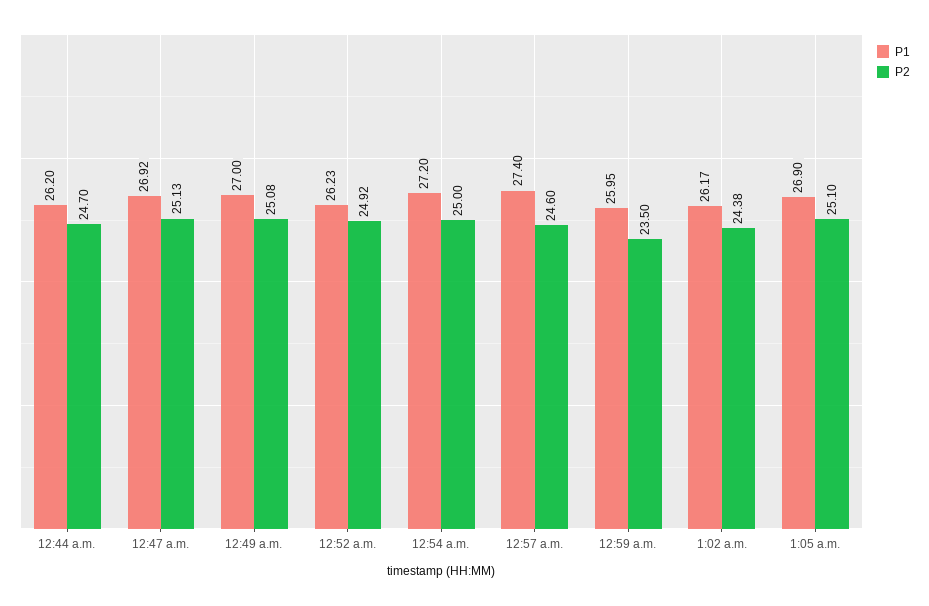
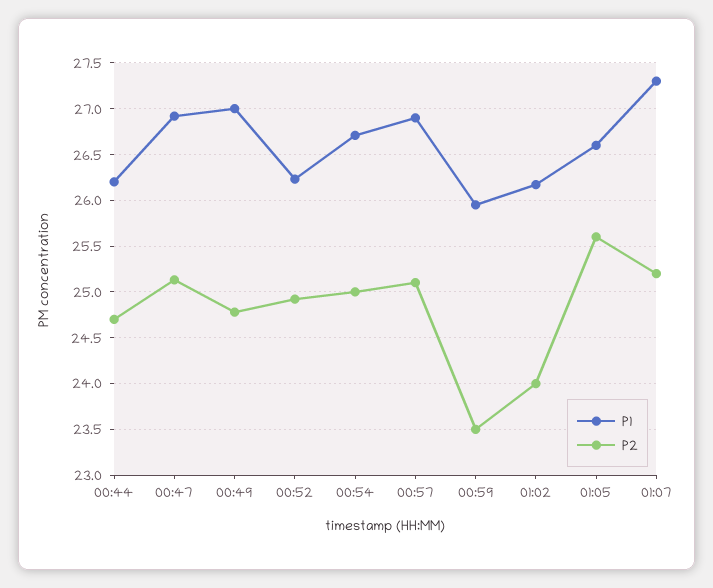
P2, 12:49 a.m.: 25.08 -> 24.8
P1, 12:54 a.m.: 27.2 -> 26.7
P1, 12:57 a.m.: 27.4 -> 26.9
P2, 12:57 a.m.: 24.6 -> 25.1
P2, 1:02 a.m.: 24.38 -> 24
P1, 1:05 a.m.: 26.9 -> 26.6
P2, 1:05 a.m.: 25.1 -> 25.6
P1, 01:07: none -> 27.3
P2, 01:07: none -> 25.2

